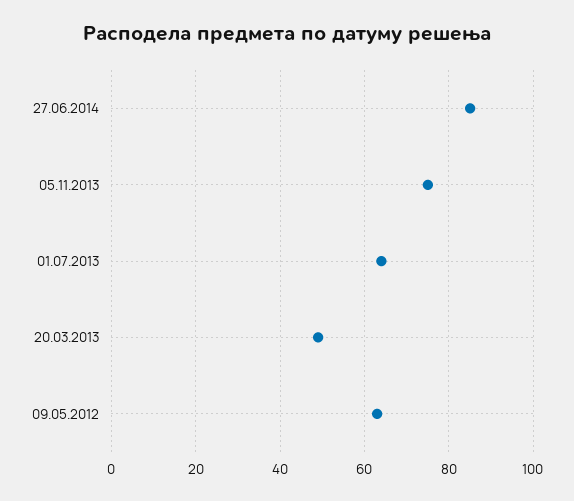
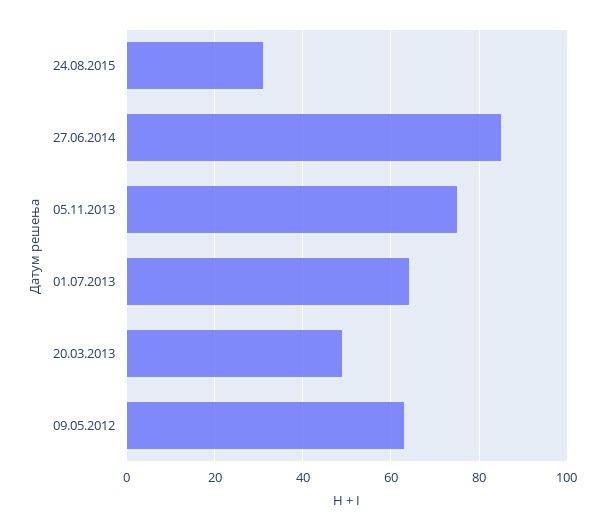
24.08.2015: none -> 30

